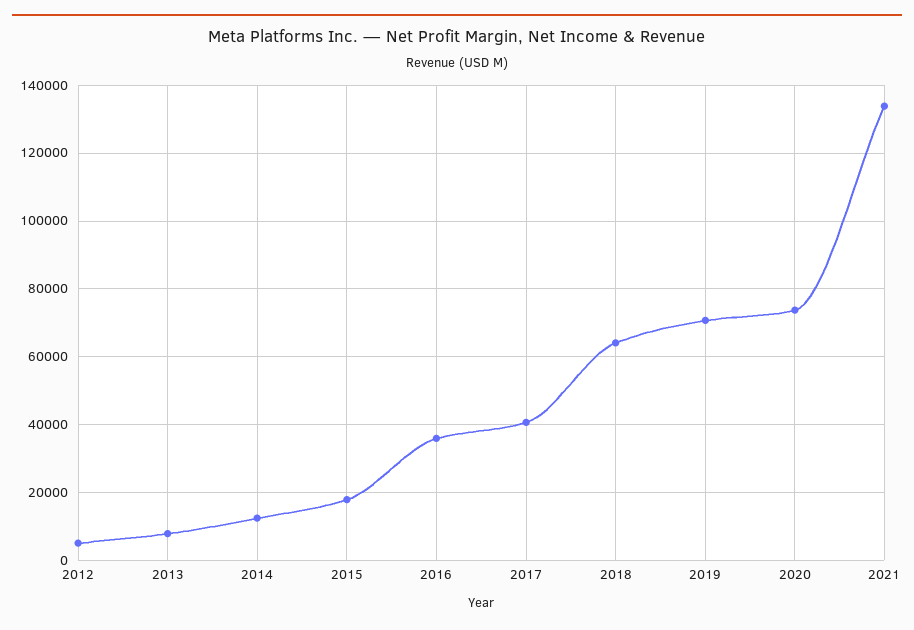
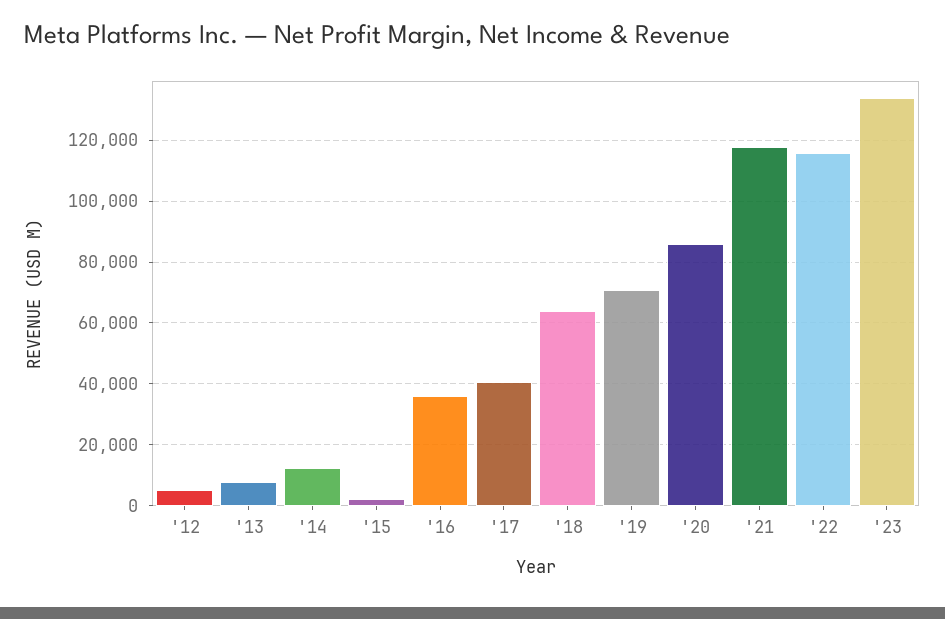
2015: 18000 -> 2000
2020: 74000 -> 86000
2021: 134000 -> 118000
'22: none -> 116000
'23: none -> 134000

